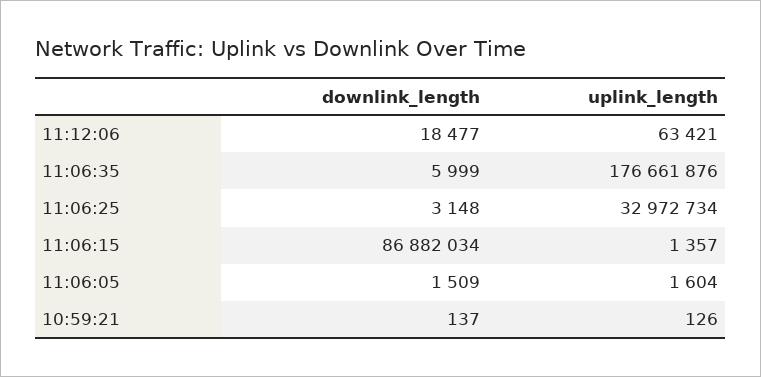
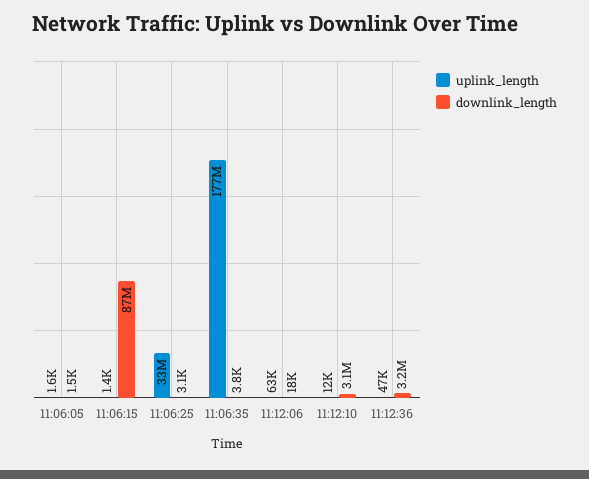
downlink_length, 11:06:35: 5999 -> 3800
downlink_length, 10:59:21: 137 -> none
uplink_length, 10:59:21: 126 -> none
uplink_length, 11:12:10: none -> 12000
downlink_length, 11:12:10: none -> 3100000
uplink_length, 11:12:36: none -> 47000
downlink_length, 11:12:36: none -> 3200000

